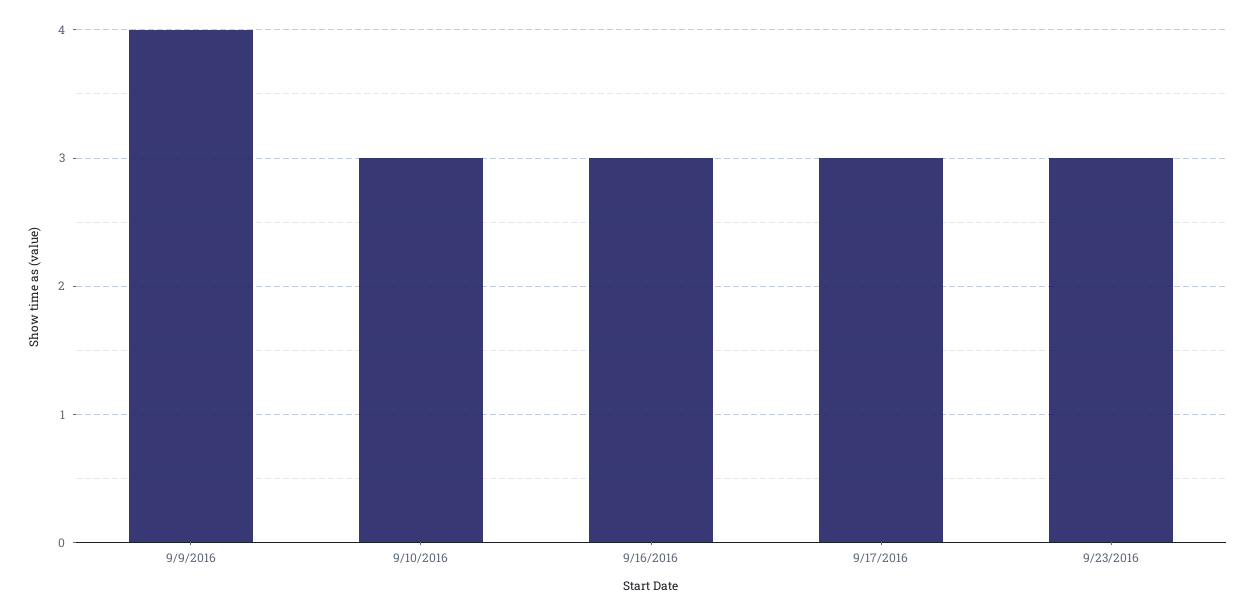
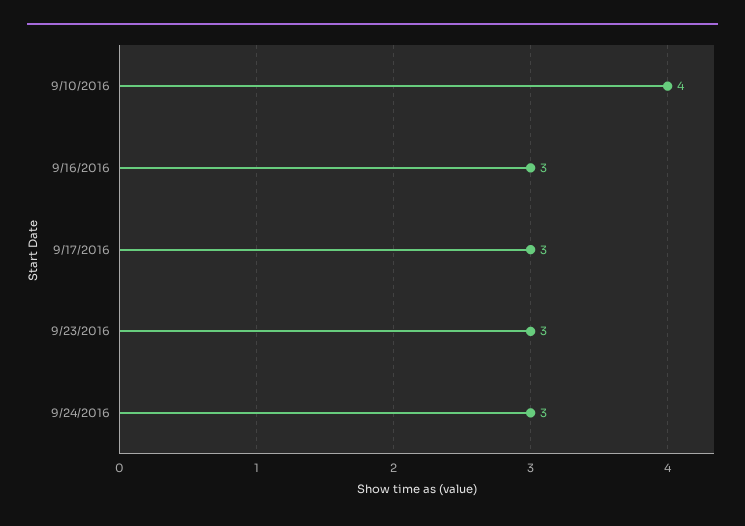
9/9/2016: 4 -> none
9/10/2016: 3 -> 4
9/24/2016: none -> 3

